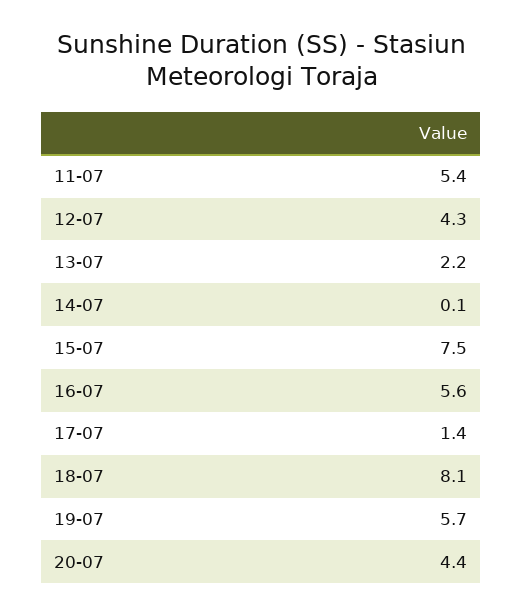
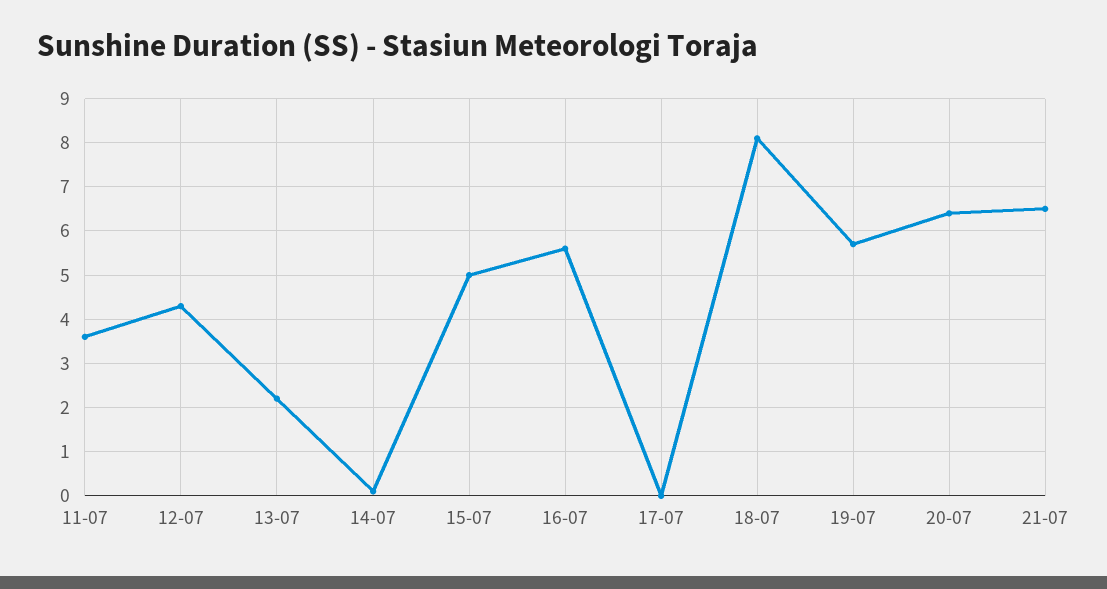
11-07: 5.4 -> 3.5
15-07: 7.5 -> 5
17-07: 1.4 -> 0
20-07: 4.4 -> 6.5
21-07: none -> 6.5

